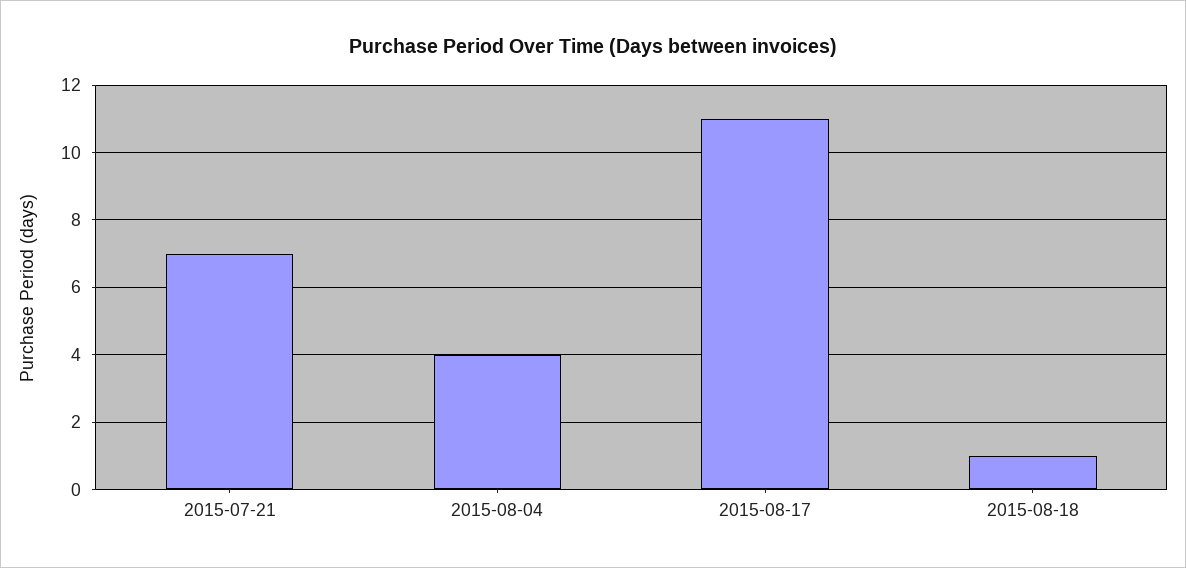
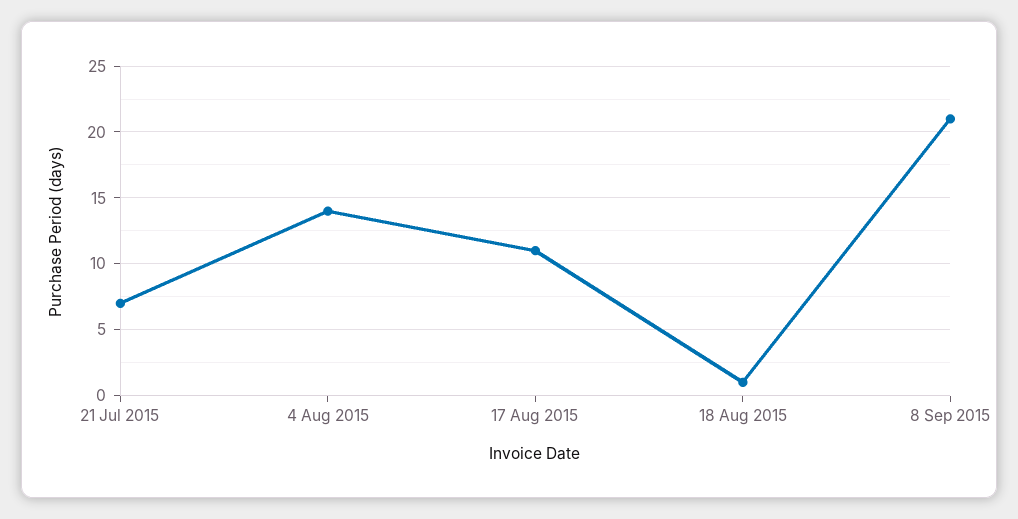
2015-08-04: 4 -> 14
8 Sep 2015: none -> 21

